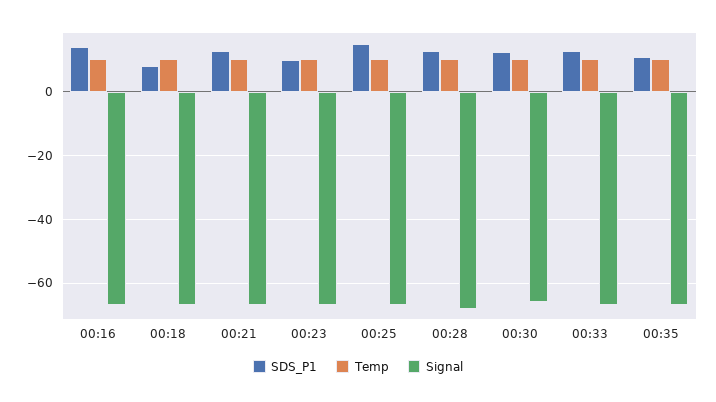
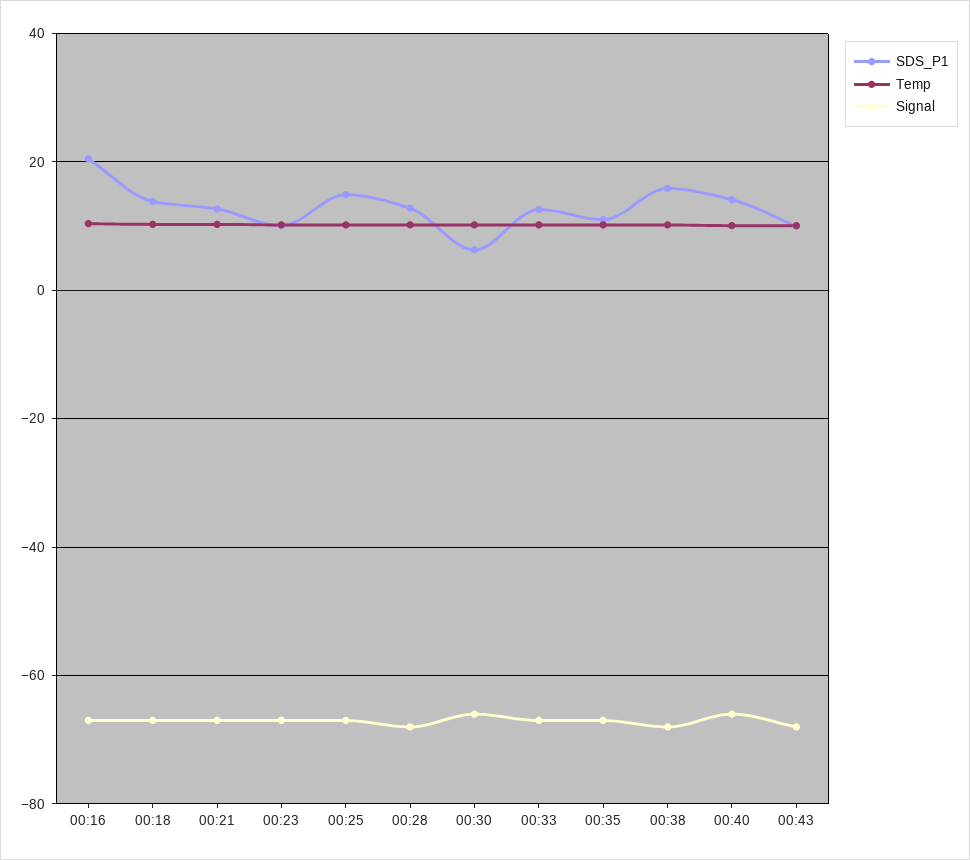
SDS_P1, 00:16: 14 -> 20
SDS_P1, 00:18: 8 -> 14
SDS_P1, 00:30: 12 -> 6
SDS_P1, 00:38: none -> 16
Temp, 00:38: none -> 10
Signal, 00:38: none -> -68
SDS_P1, 00:40: none -> 14
Temp, 00:40: none -> 10
Signal, 00:40: none -> -66
SDS_P1, 00:43: none -> 10
Temp, 00:43: none -> 10
Signal, 00:43: none -> -68

